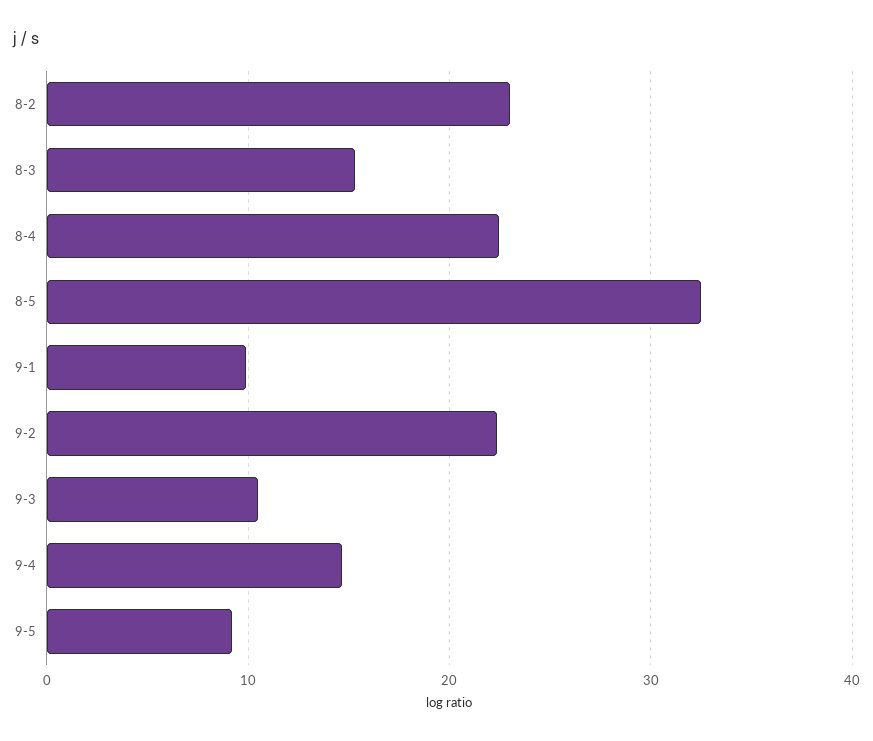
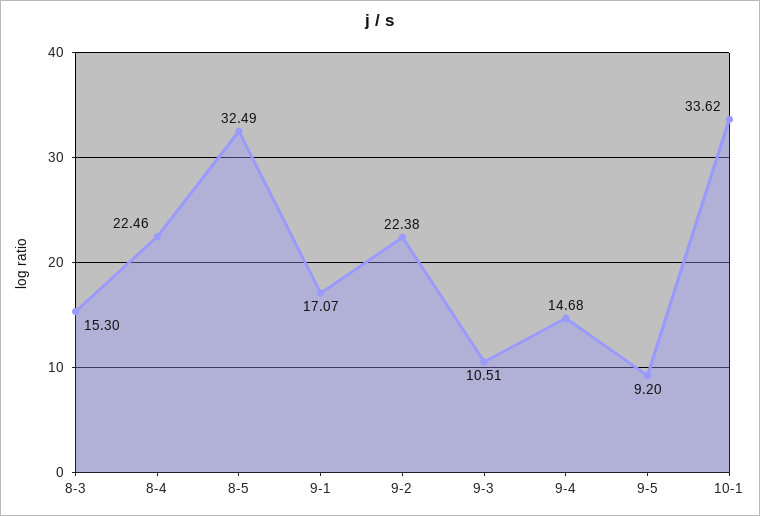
8-2: 23 -> none
9-1: 10 -> 17.07
10-1: none -> 33.62

